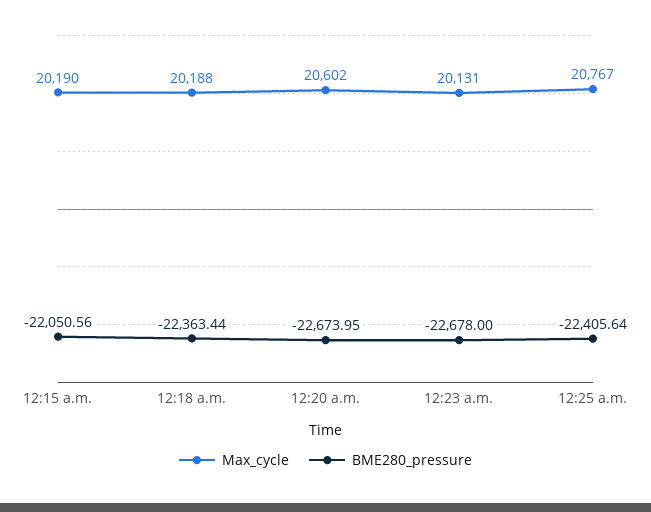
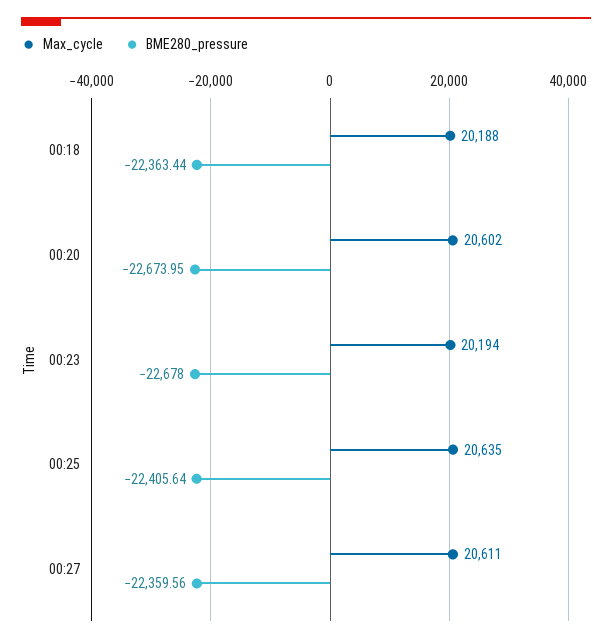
Max_cycle, 12:15 a.m.: 20190 -> none
BME280_pressure, 12:15 a.m.: -22050.56 -> none
Max_cycle, 12:23 a.m.: 20131 -> 20194
Max_cycle, 12:25 a.m.: 20767 -> 20635
Max_cycle, 00:27: none -> 20611
BME280_pressure, 00:27: none -> -22359.56

